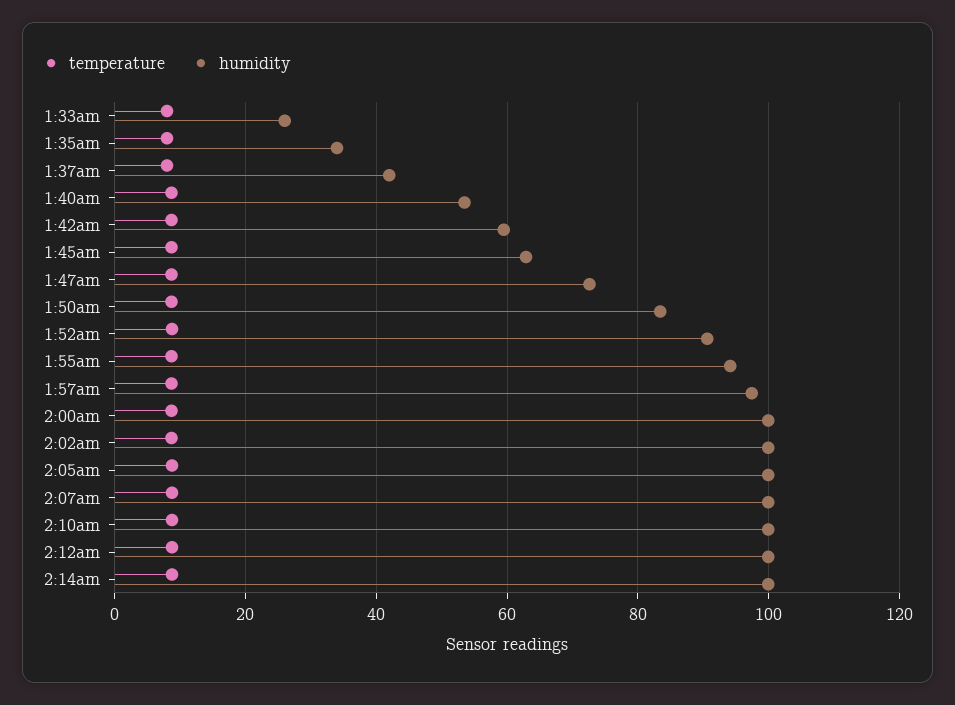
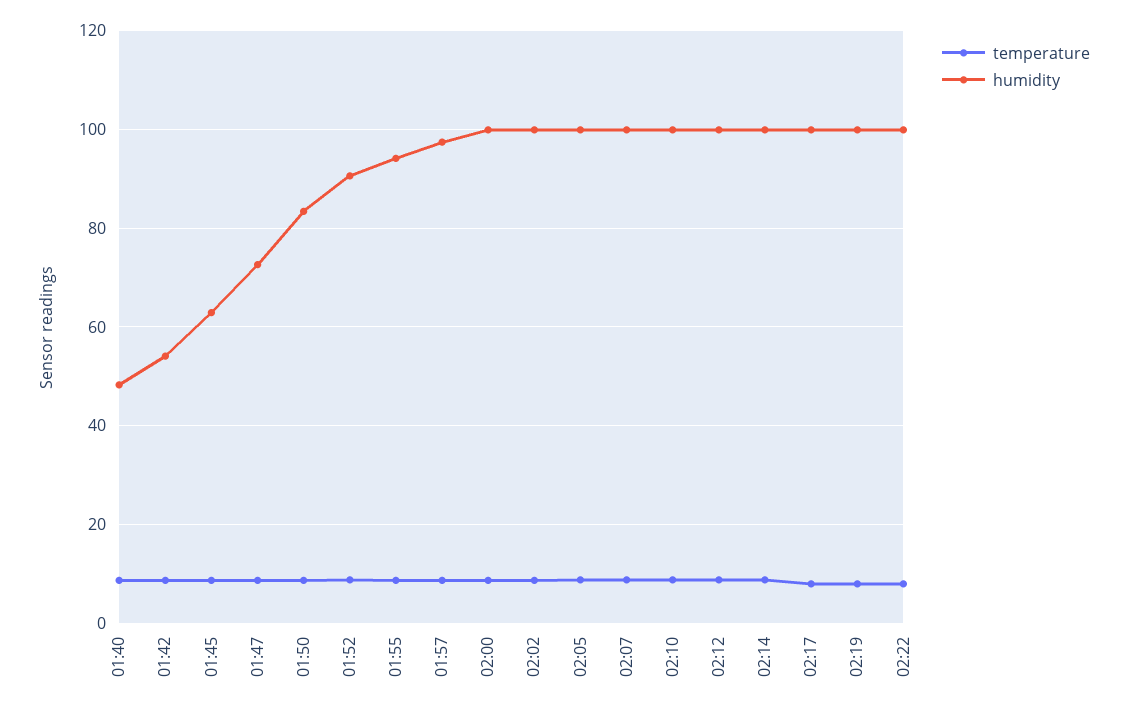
temperature, 1:33am: 8 -> none
humidity, 1:33am: 26 -> none
temperature, 1:35am: 8 -> none
humidity, 1:35am: 34 -> none
temperature, 1:37am: 8 -> none
humidity, 1:37am: 42 -> none
humidity, 1:40am: 54 -> 48
humidity, 1:42am: 60 -> 54
temperature, 02:17: none -> 8
humidity, 02:17: none -> 100
temperature, 02:19: none -> 8
humidity, 02:19: none -> 100
temperature, 02:22: none -> 8
humidity, 02:22: none -> 100

